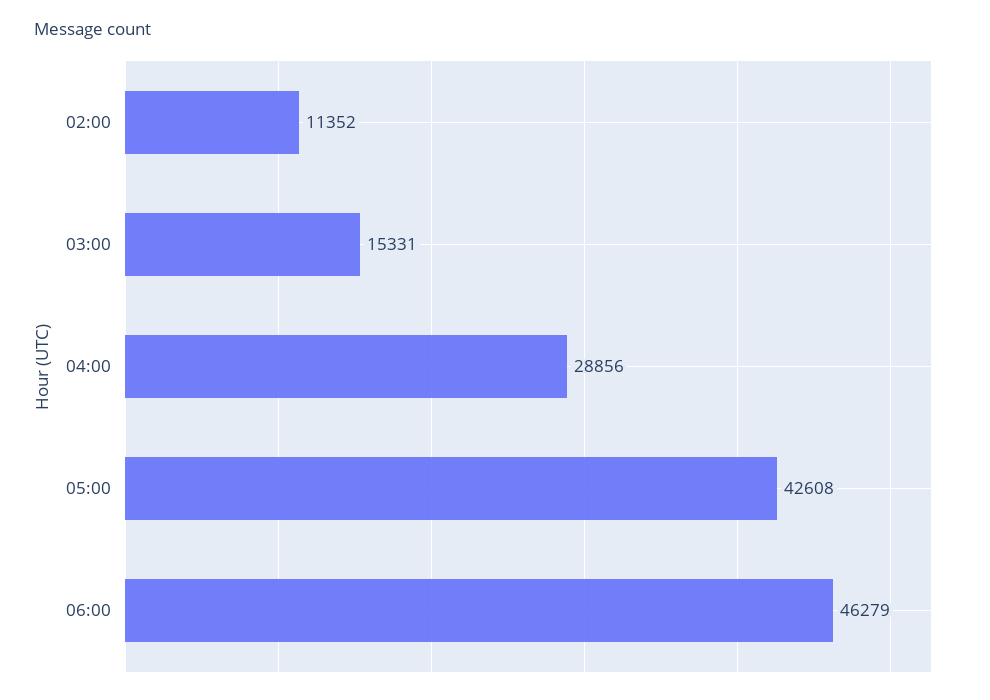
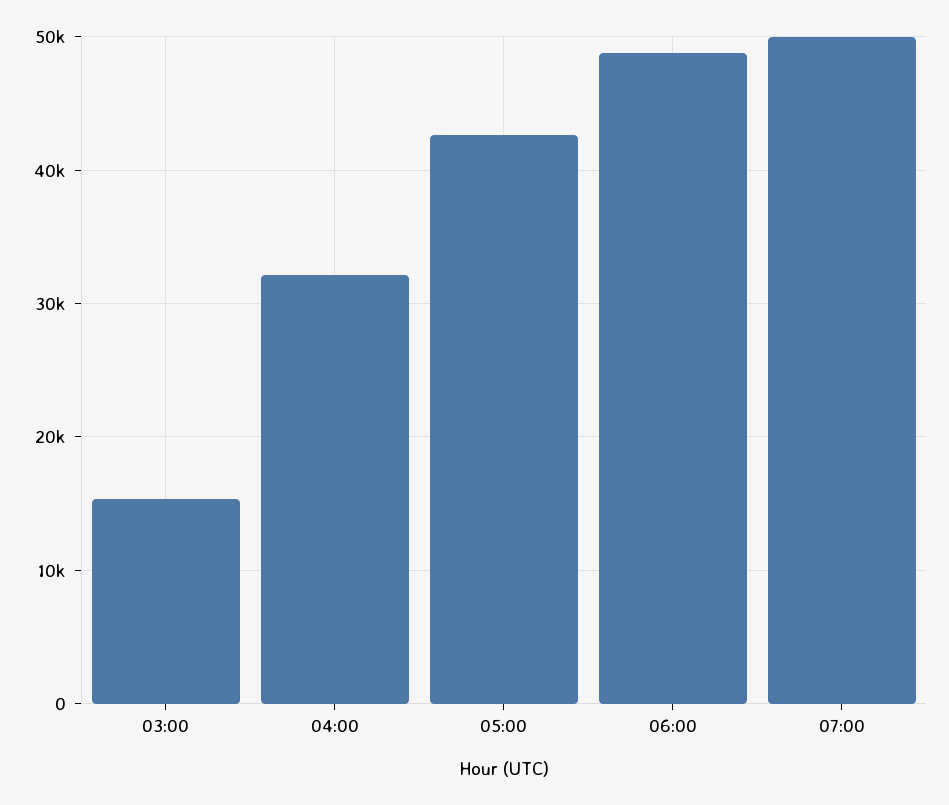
02:00: 11352 -> none
04:00: 28856 -> 32000
06:00: 46279 -> 49000
07:00: none -> 50000

